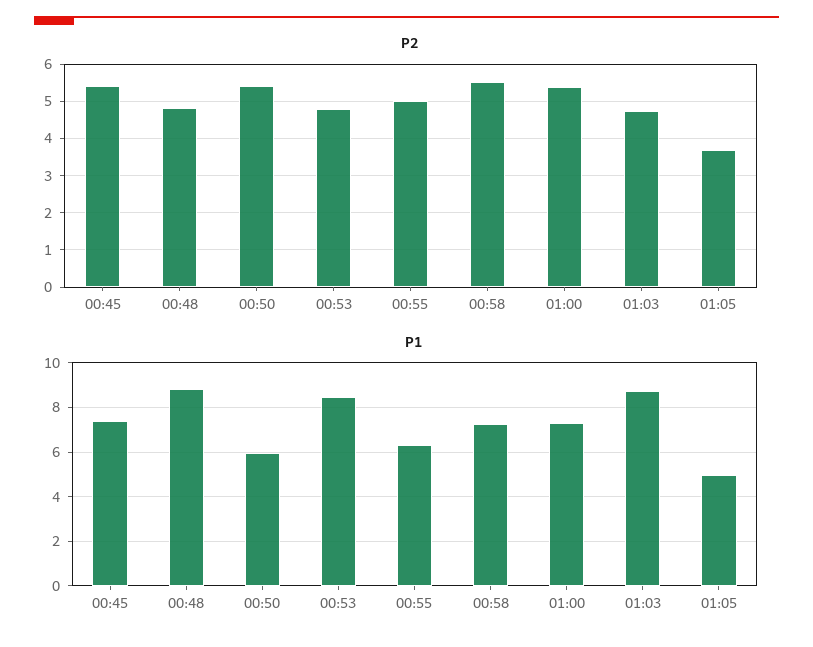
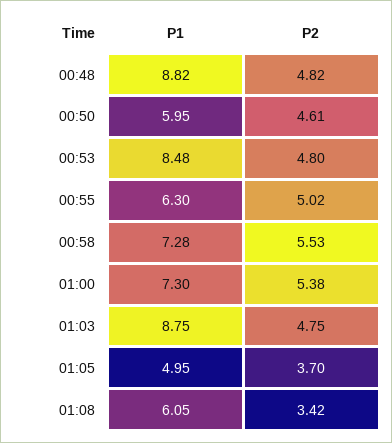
P2, 00:45: 5.4 -> none
P2, 00:50: 5.4 -> 4.61
P1, 00:45: 7.5 -> none
P1, 01:08: none -> 6.05
P2, 01:08: none -> 3.42

